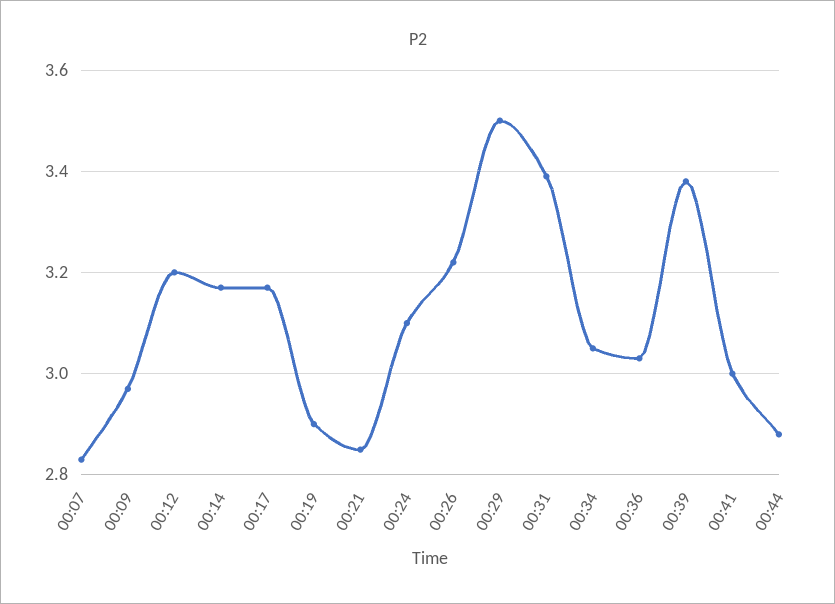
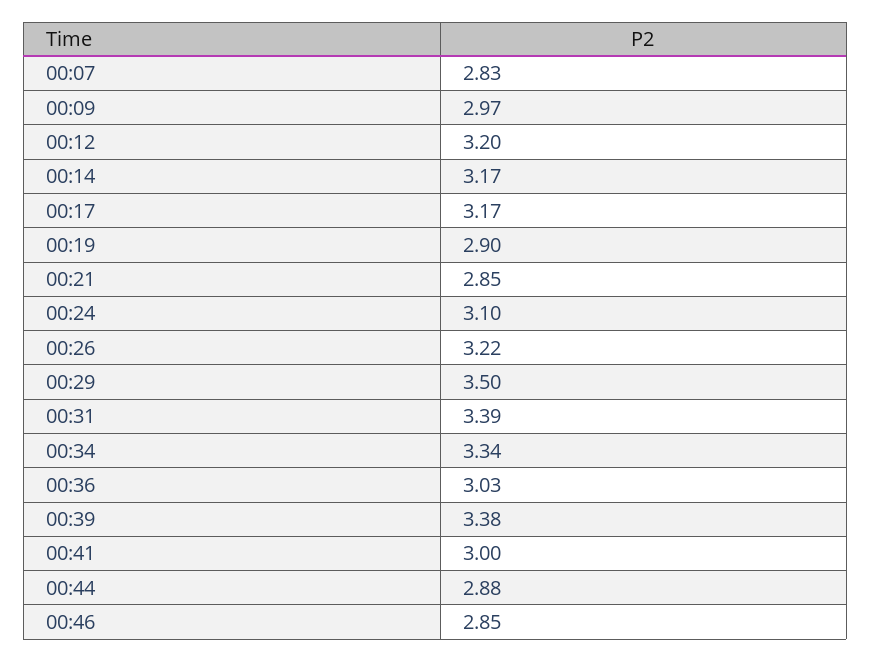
00:34: 3.05 -> 3.34
00:46: none -> 2.85

